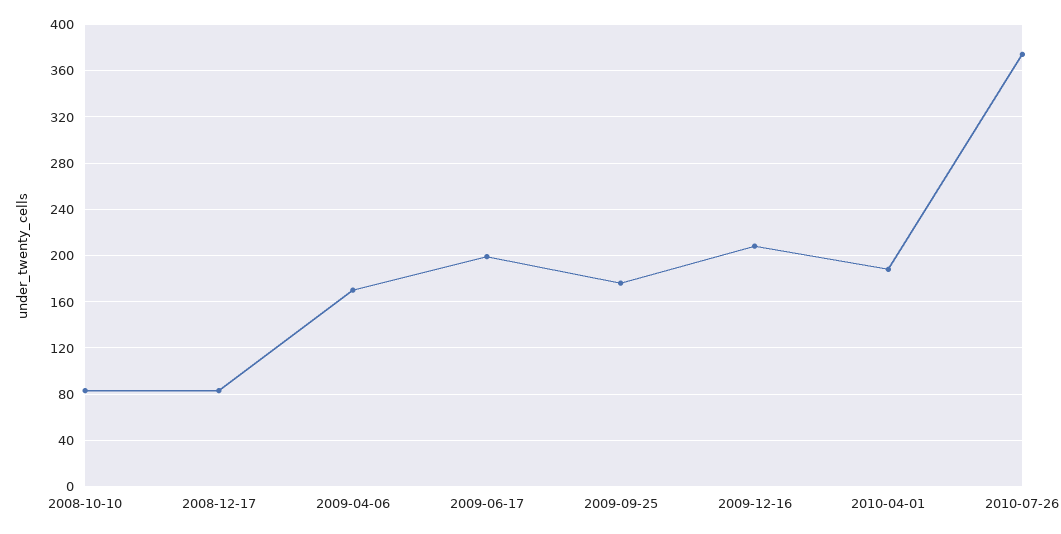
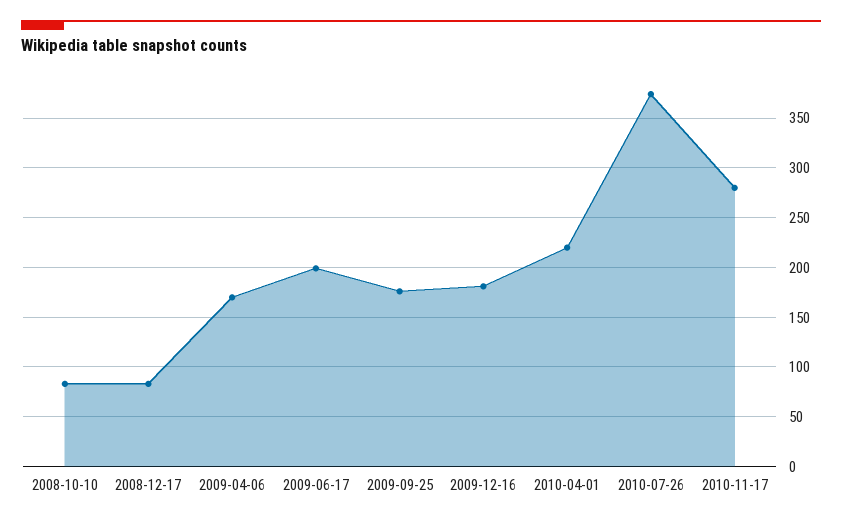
2009-12-16: 210 -> 180
2010-04-01: 190 -> 220
2010-11-17: none -> 280

